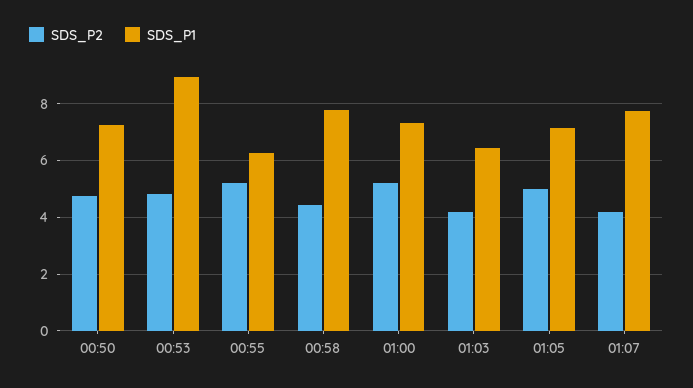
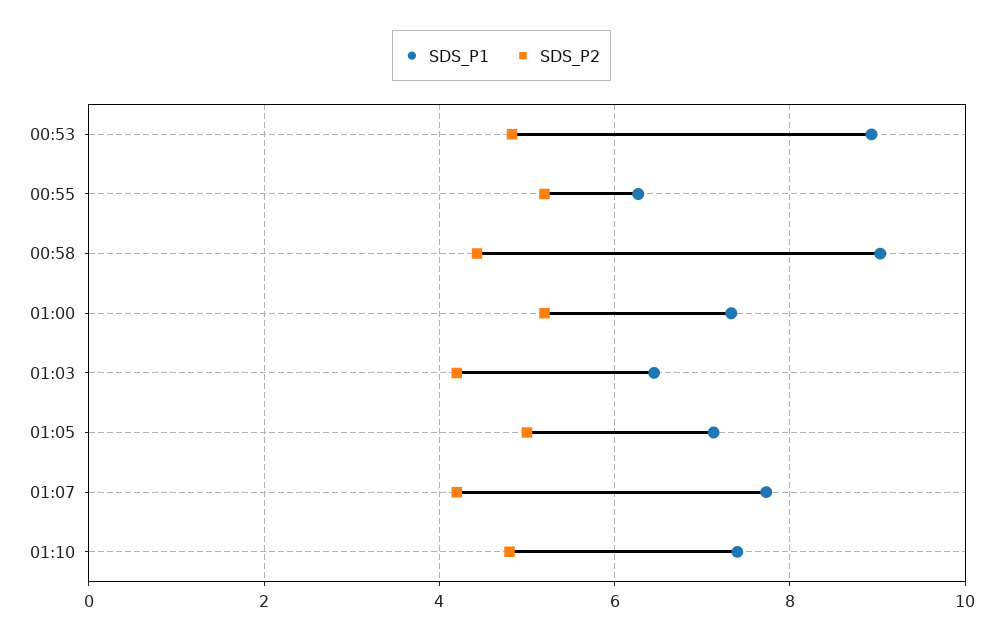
SDS_P2, 00:50: 4.75 -> none
SDS_P1, 00:50: 7.25 -> none
SDS_P1, 00:58: 7.75 -> 9
SDS_P1, 01:10: none -> 7.4
SDS_P2, 01:10: none -> 4.8

